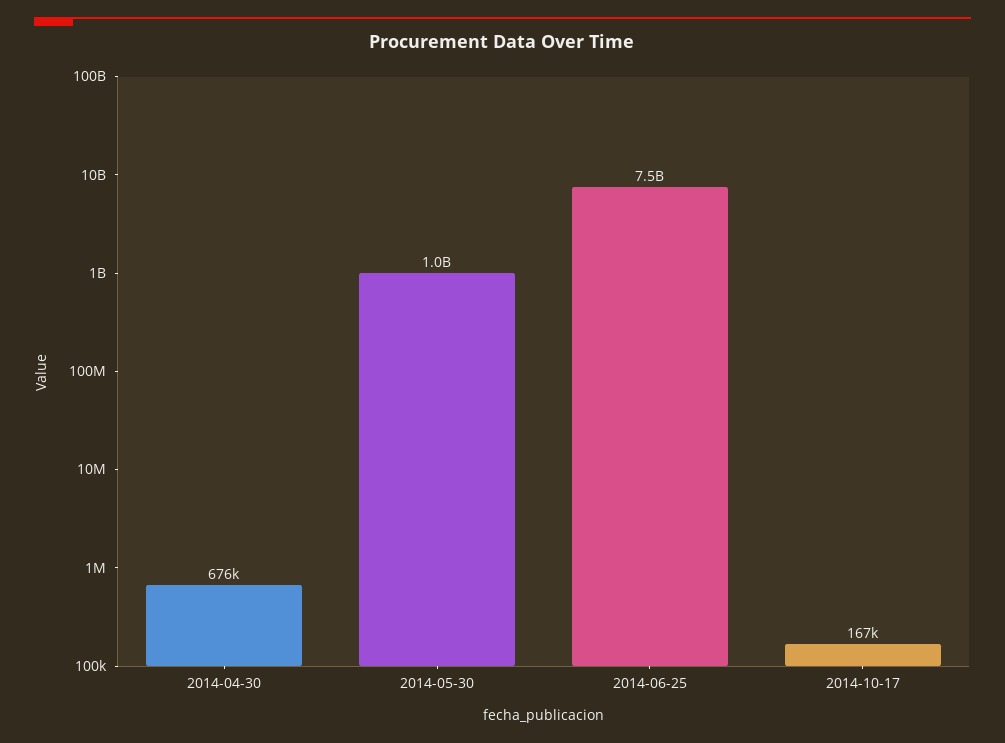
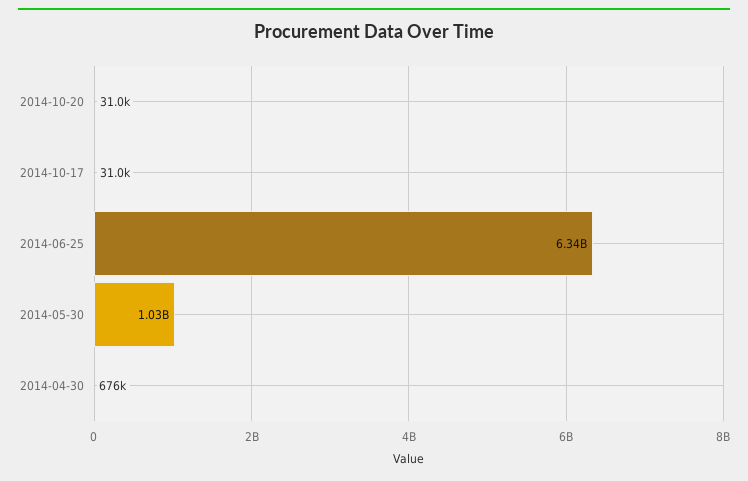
2014-06-25: 7500000000 -> 6340000000
2014-10-17: 167000 -> 31000
2014-10-20: none -> 31000

